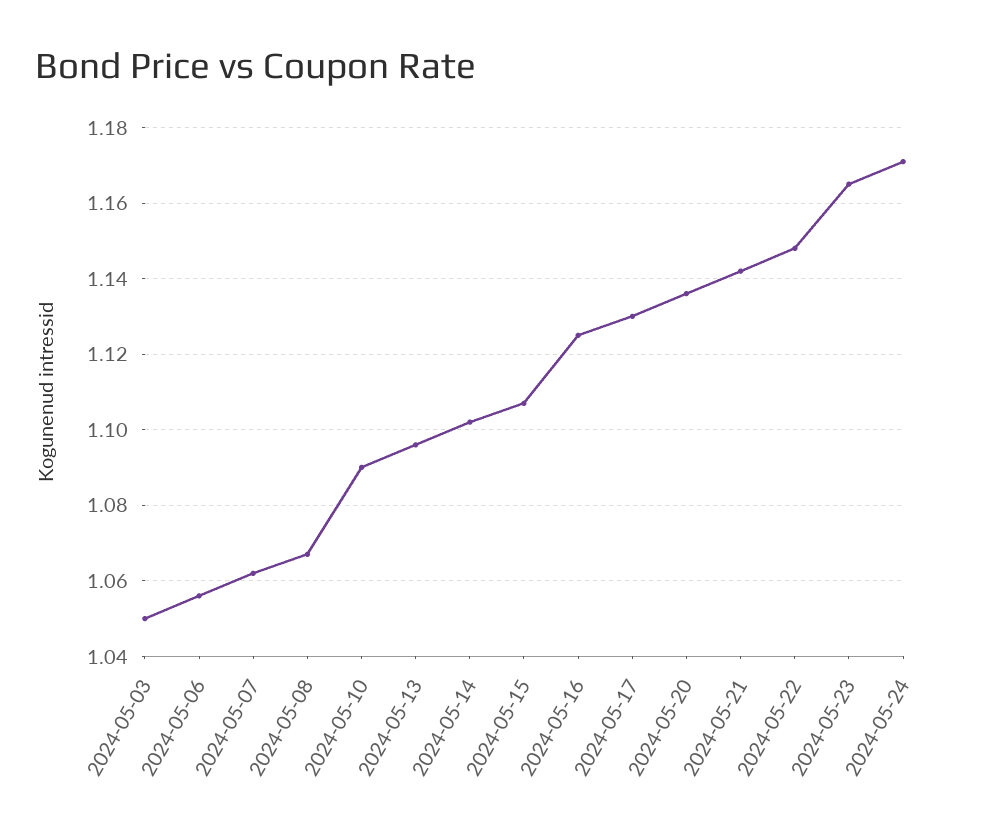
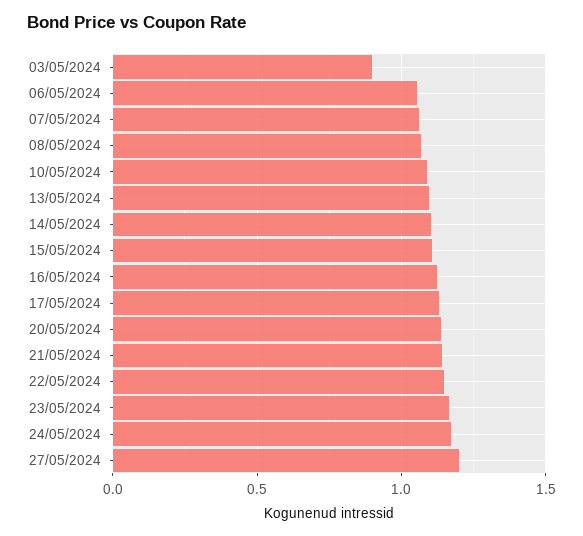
2024-05-03: 1.05 -> 0.9
27/05/2024: none -> 1.2

